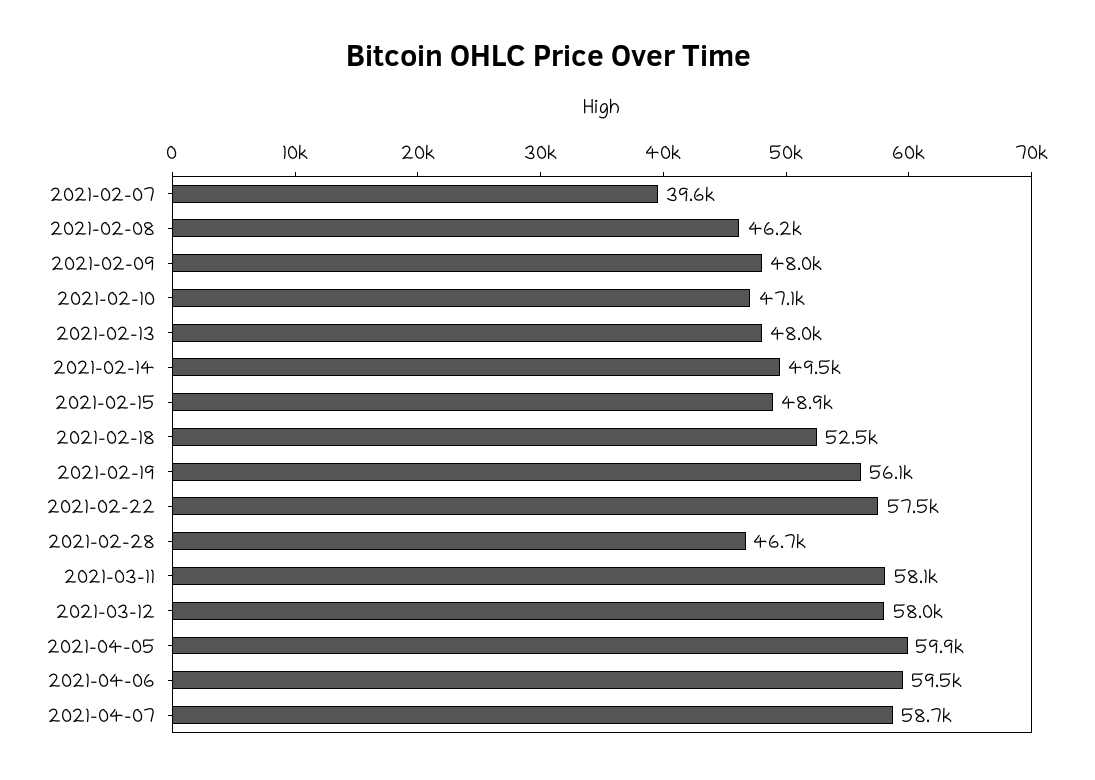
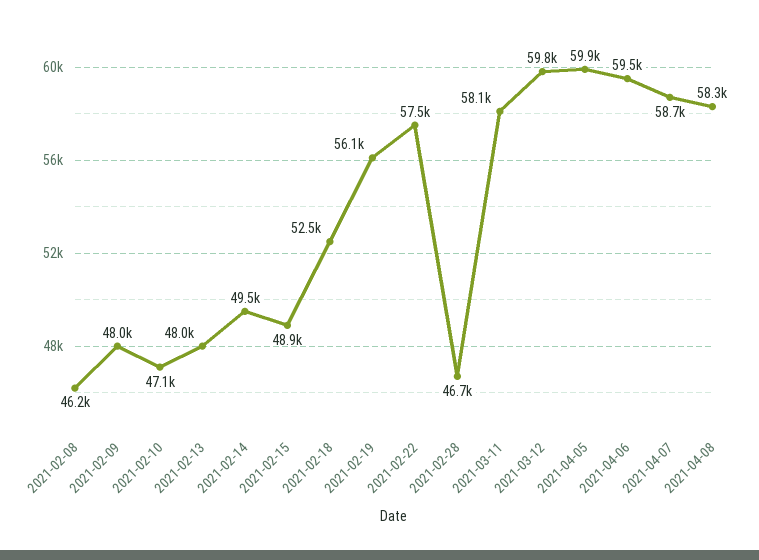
2021-02-07: 39600 -> none
2021-03-12: 58000 -> 59800
2021-04-08: none -> 58300

